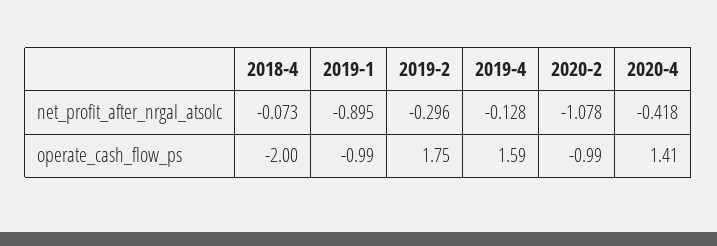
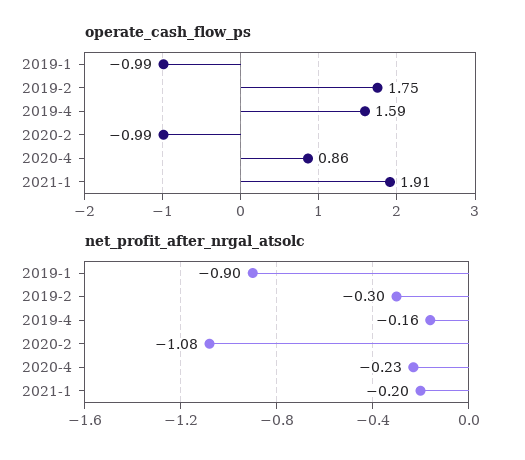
net_profit_after_nrgal_atsolc, 2018-4: -0.073 -> none
net_profit_after_nrgal_atsolc, 2019-4: -0.128 -> -0.16
net_profit_after_nrgal_atsolc, 2020-4: -0.418 -> -0.23
operate_cash_flow_ps, 2018-4: -2 -> none
operate_cash_flow_ps, 2020-4: 1.41 -> 0.86
operate_cash_flow_ps, 2021-1: none -> 1.91
net_profit_after_nrgal_atsolc, 2021-1: none -> -0.2

